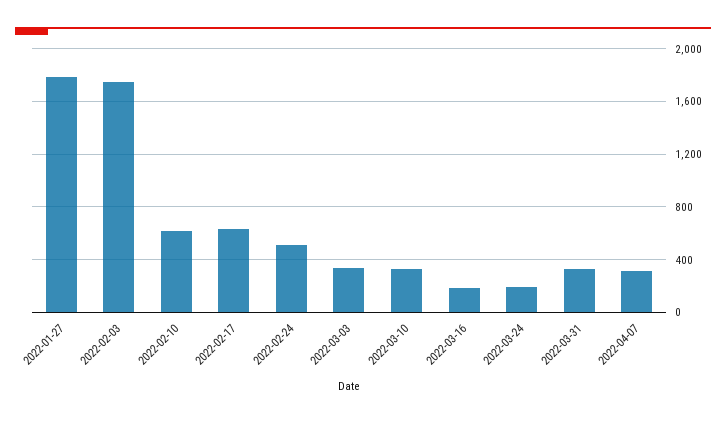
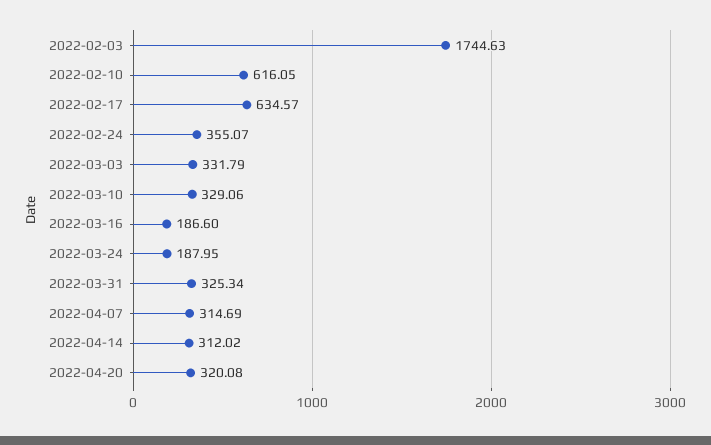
2022-01-27: 1800 -> none
2022-02-24: 500 -> 355.07
2022-04-14: none -> 312.02
2022-04-20: none -> 320.08

